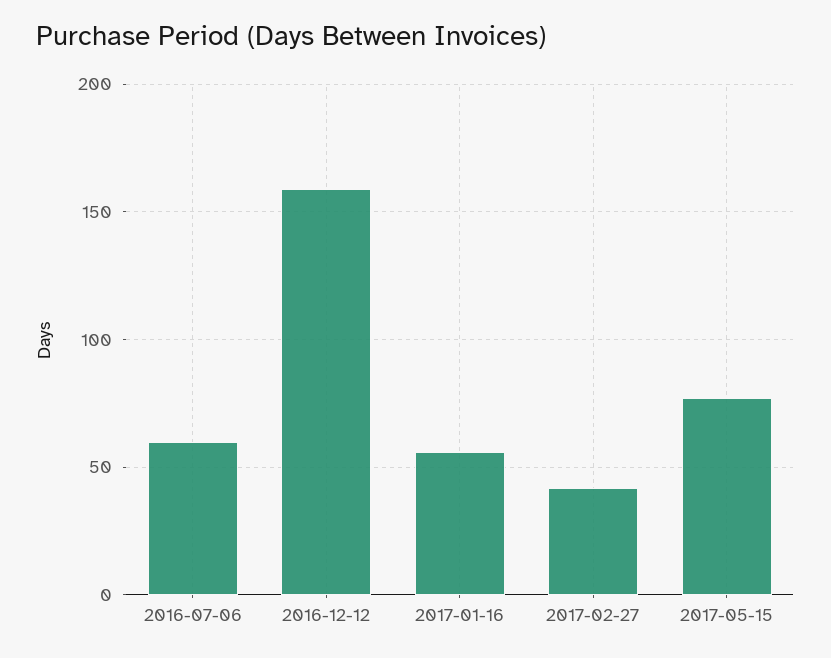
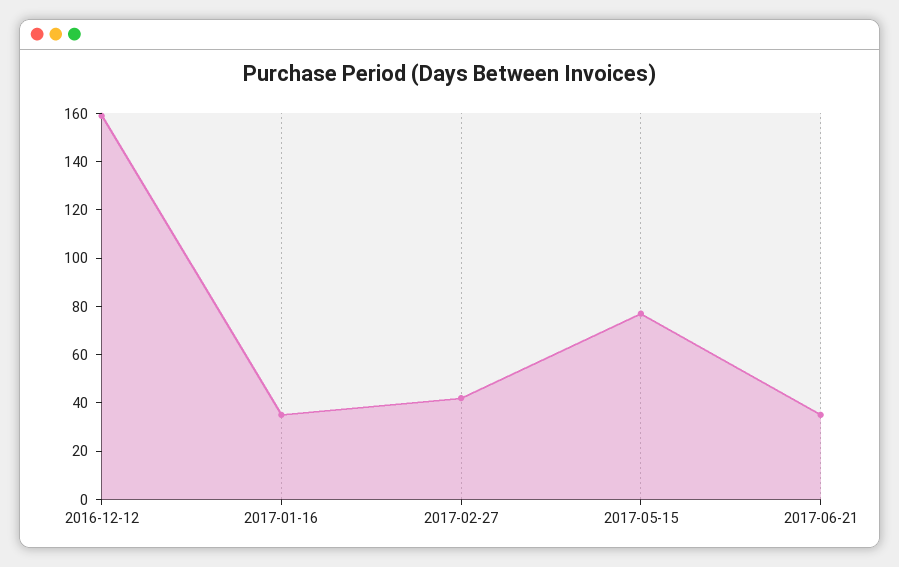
2016-07-06: 60 -> none
2017-01-16: 55 -> 35
2017-06-21: none -> 35

